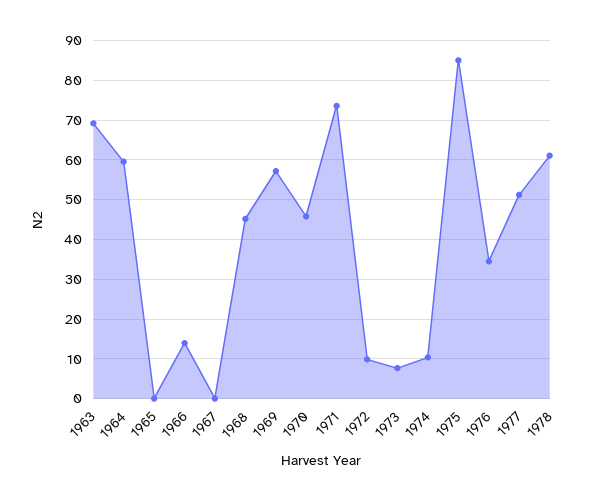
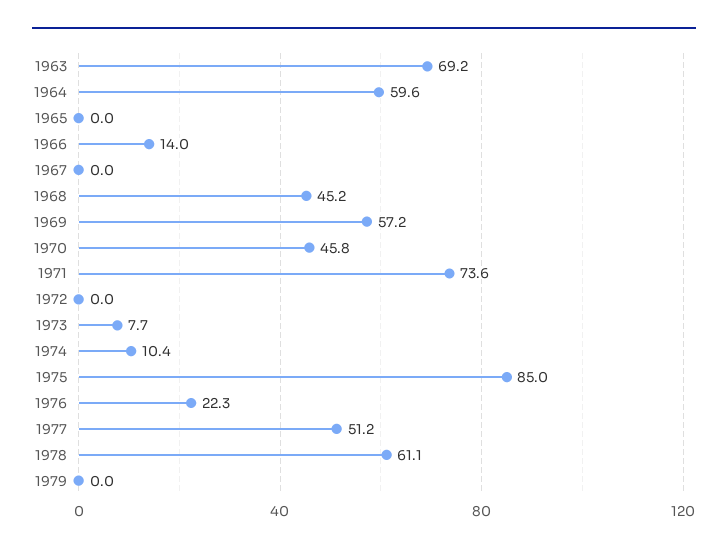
1972: 10 -> 0
1976: 34 -> 22.3
1979: none -> 0

